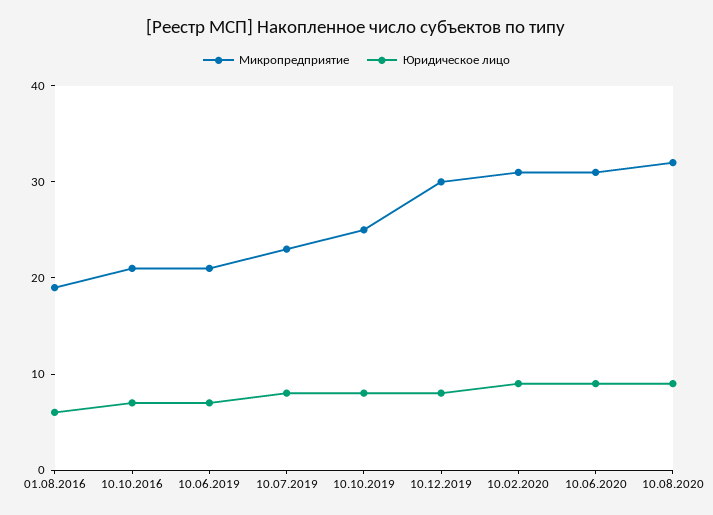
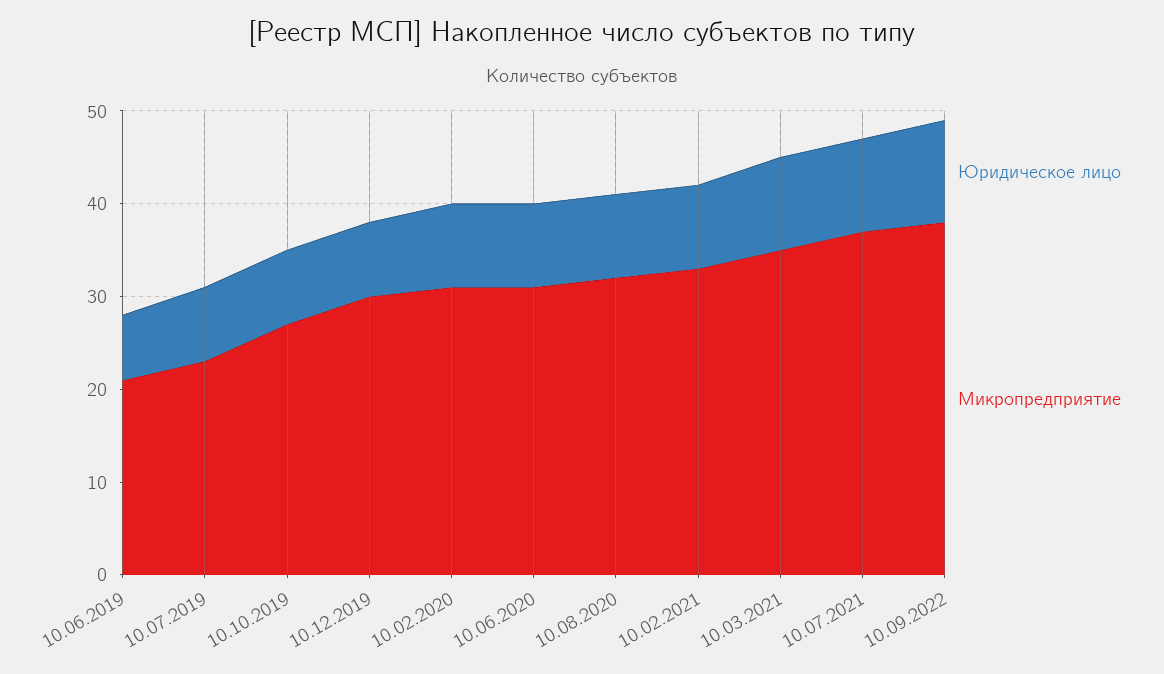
Микропредприятие, 01.08.2016: 19 -> none
Юридическое лицо, 01.08.2016: 6 -> none
Микропредприятие, 10.10.2016: 21 -> none
Юридическое лицо, 10.10.2016: 7 -> none
Микропредприятие, 10.10.2019: 25 -> 27
Юридическое лицо, 10.02.2021: none -> 9
Микропредприятие, 10.02.2021: none -> 33
Юридическое лицо, 10.03.2021: none -> 10
Микропредприятие, 10.03.2021: none -> 35
Юридическое лицо, 10.07.2021: none -> 10
Микропредприятие, 10.07.2021: none -> 37
Юридическое лицо, 10.09.2022: none -> 11
Микропредприятие, 10.09.2022: none -> 38

